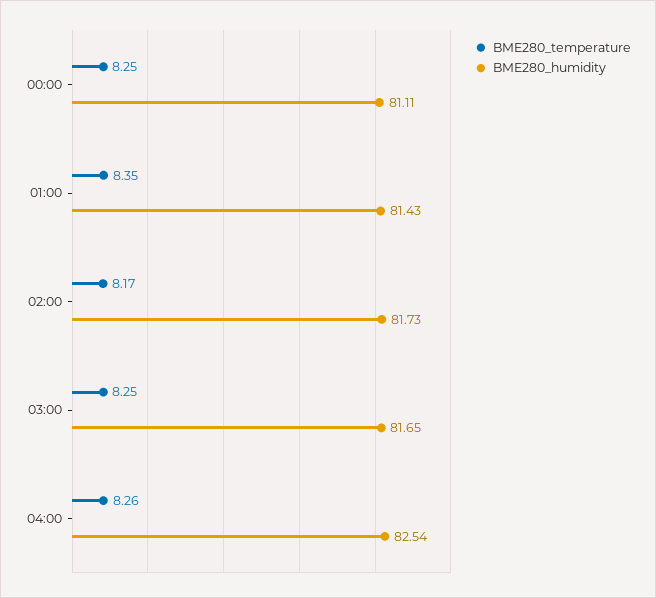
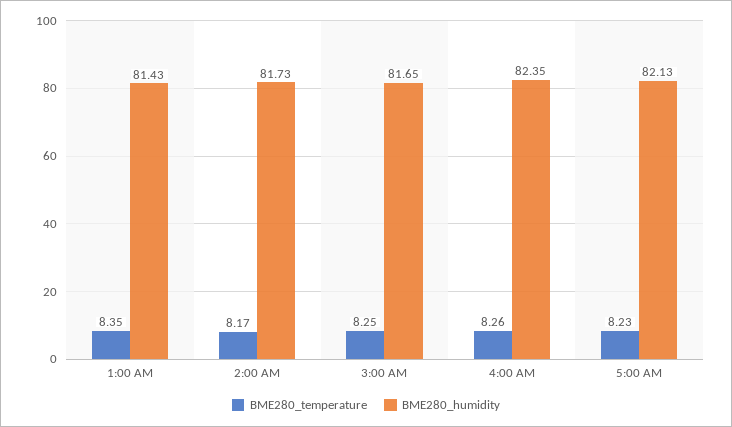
BME280_temperature, 00:00: 8.25 -> none
BME280_humidity, 00:00: 81.11 -> none
BME280_humidity, 04:00: 82.54 -> 82.35
BME280_temperature, 5:00 AM: none -> 8.23
BME280_humidity, 5:00 AM: none -> 82.13

